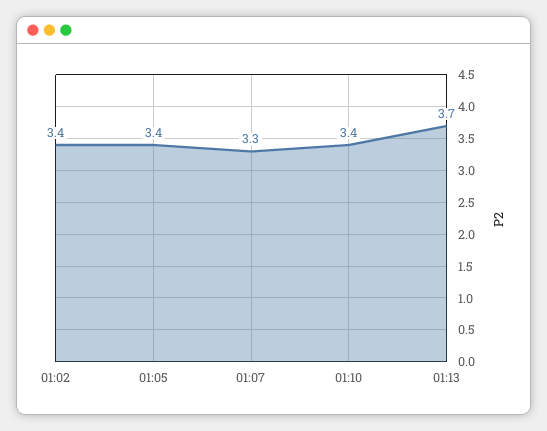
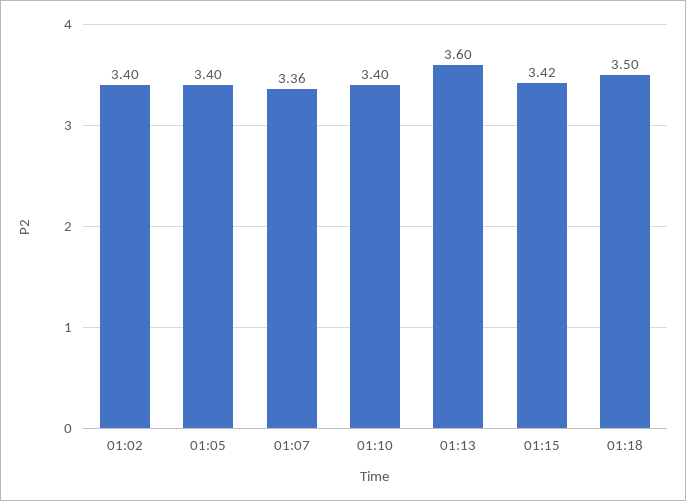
01:07: 3.3 -> 3.36
01:13: 3.7 -> 3.6
01:15: none -> 3.42
01:18: none -> 3.5

